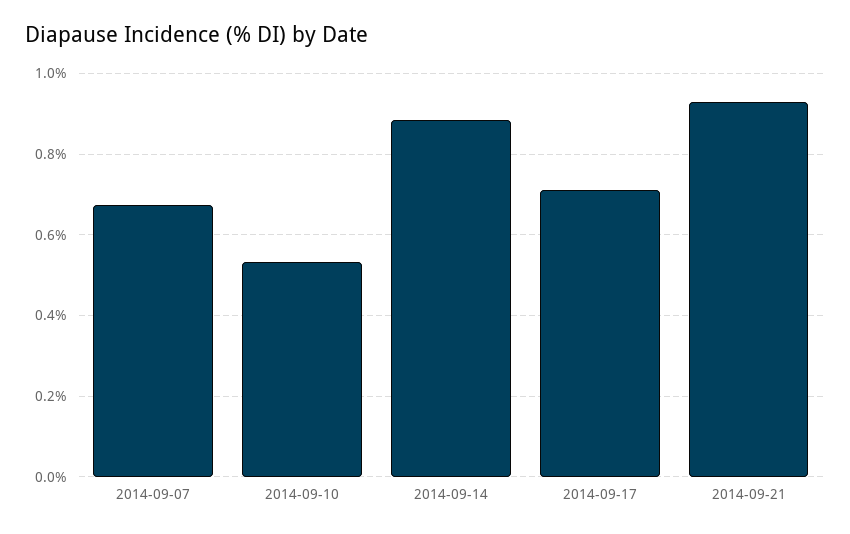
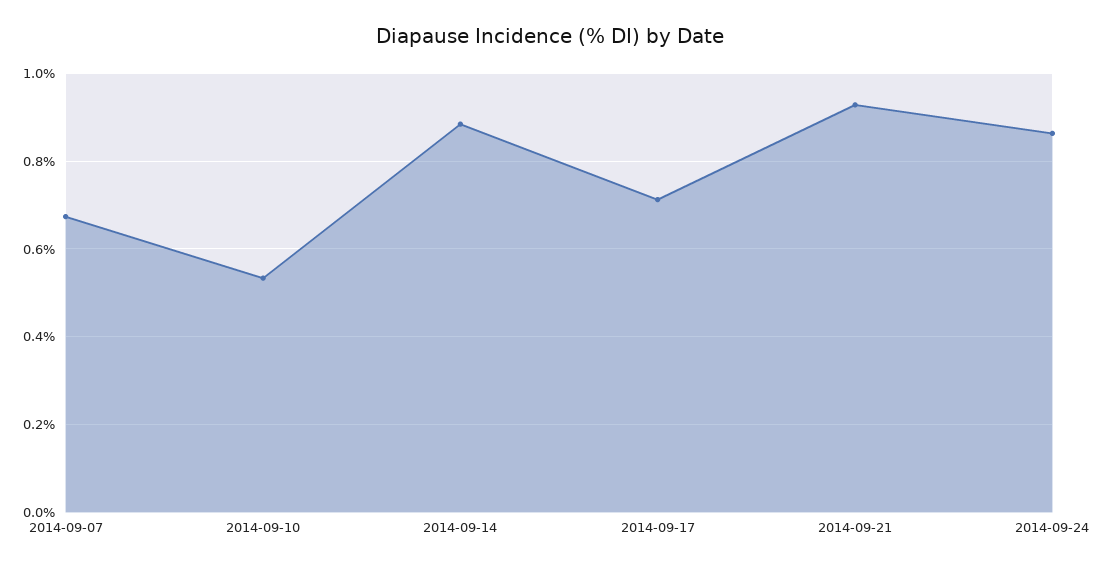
2014-09-24: none -> 0.86

